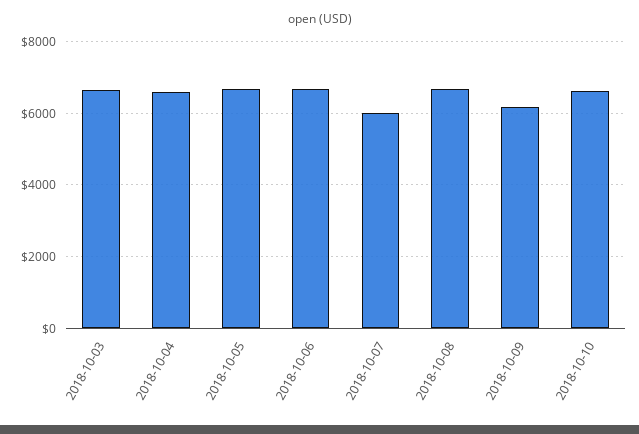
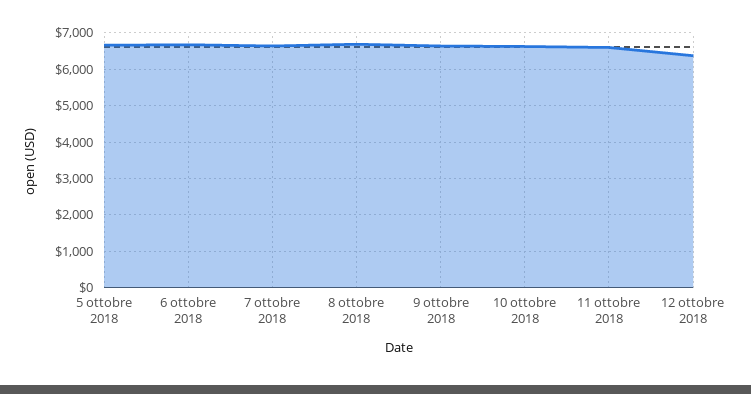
2018-10-03: 6600 -> none
2018-10-04: 6600 -> none
2018-10-07: 6000 -> 6600
2018-10-09: 6200 -> 6600
11 ottobre 2018: none -> 6600
12 ottobre 2018: none -> 6400

